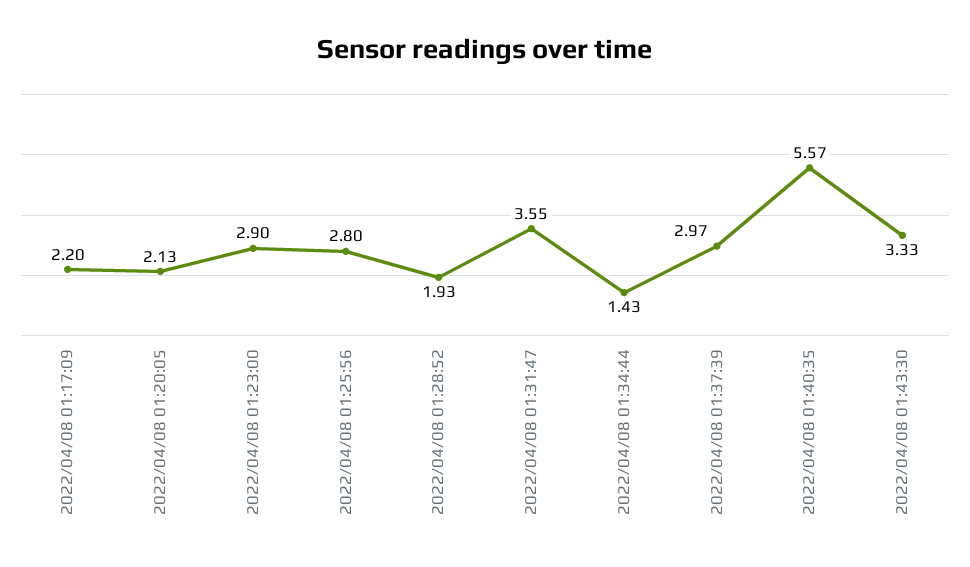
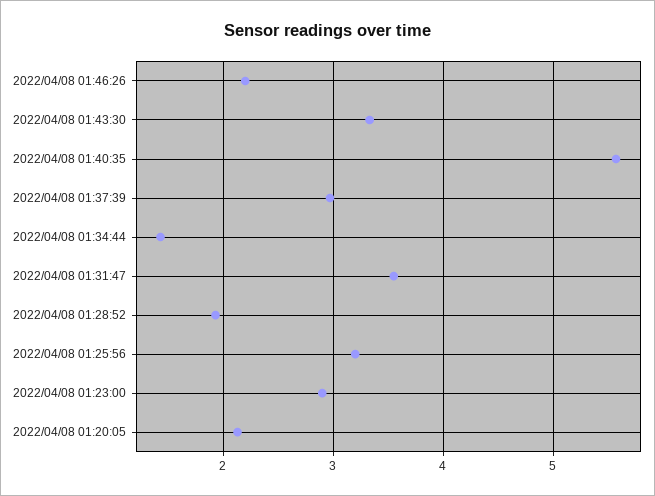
2022/04/08 01:17:09: 2.2 -> none
2022/04/08 01:25:56: 2.8 -> 3.2
2022/04/08 01:46:26: none -> 2.2

